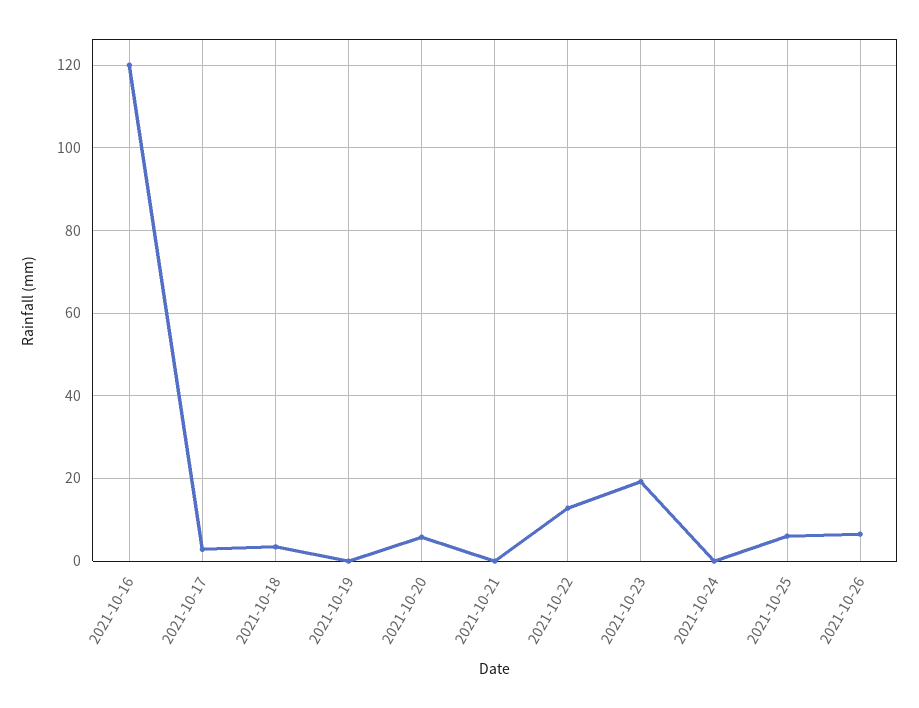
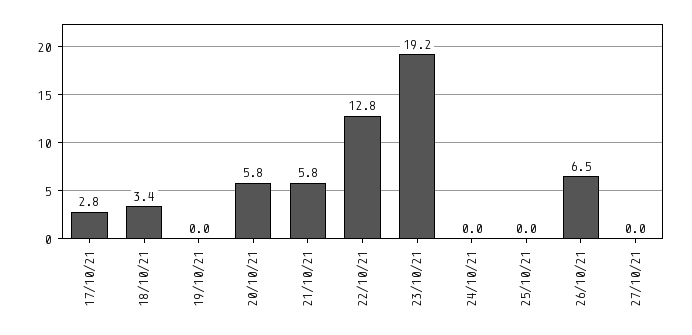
2021-10-16: 120 -> none
2021-10-21: 0 -> 5.8
2021-10-25: 6 -> 0
27/10/21: none -> 0

